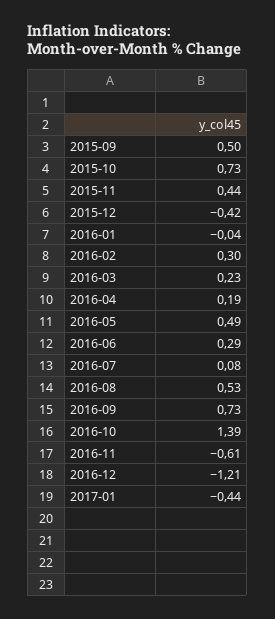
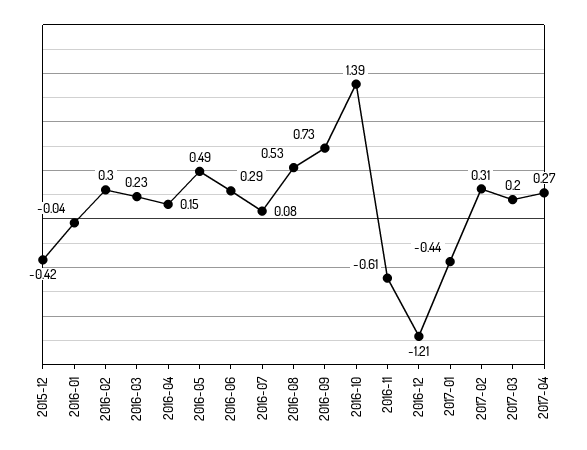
2015-09: 0.5 -> none
2015-10: 0.73 -> none
2015-11: 0.44 -> none
2016-04: 0.19 -> 0.15
2017-02: none -> 0.31
2017-03: none -> 0.2
2017-04: none -> 0.27

